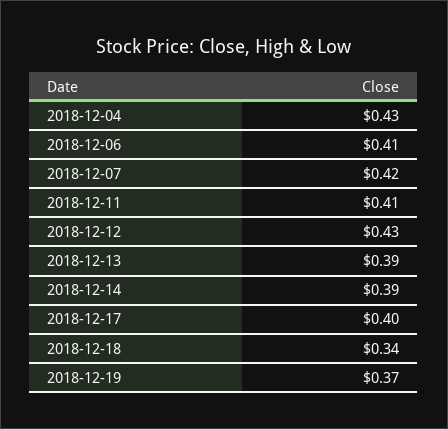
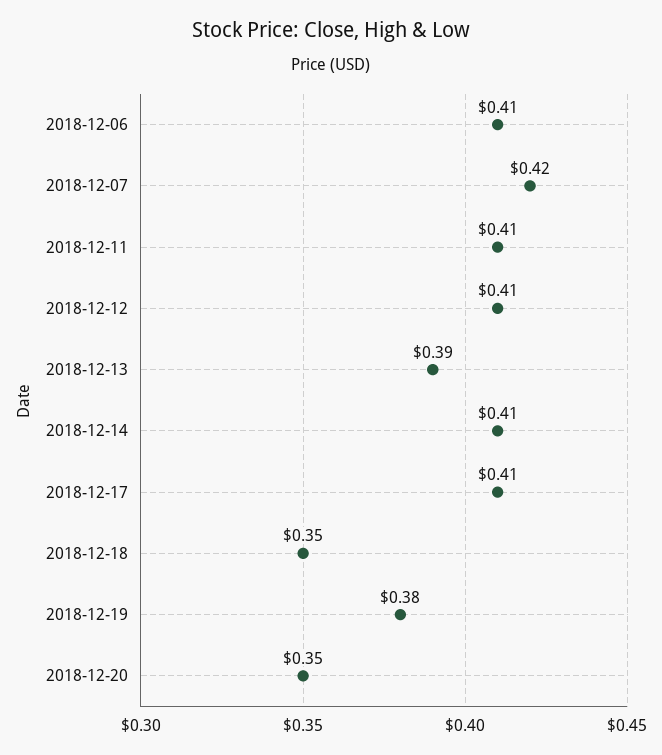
2018-12-04: 0.43 -> none
2018-12-12: 0.43 -> 0.41
2018-12-14: 0.39 -> 0.41
2018-12-17: 0.4 -> 0.41
2018-12-18: 0.34 -> 0.35
2018-12-19: 0.37 -> 0.38
2018-12-20: none -> 0.35

